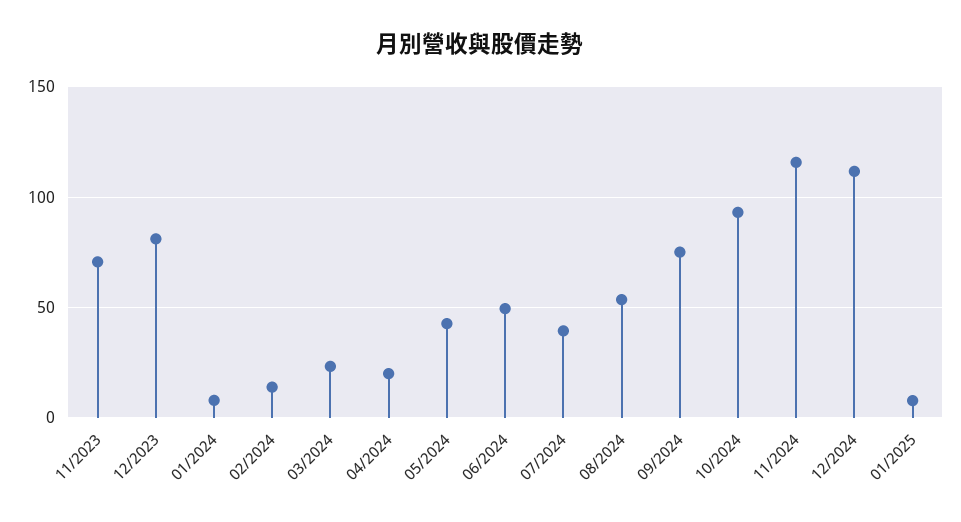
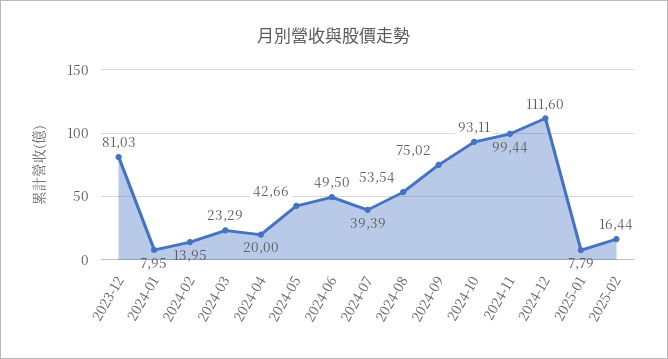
11/2023: 70 -> none
11/2024: 115 -> 99.44
2025-02: none -> 16.44

